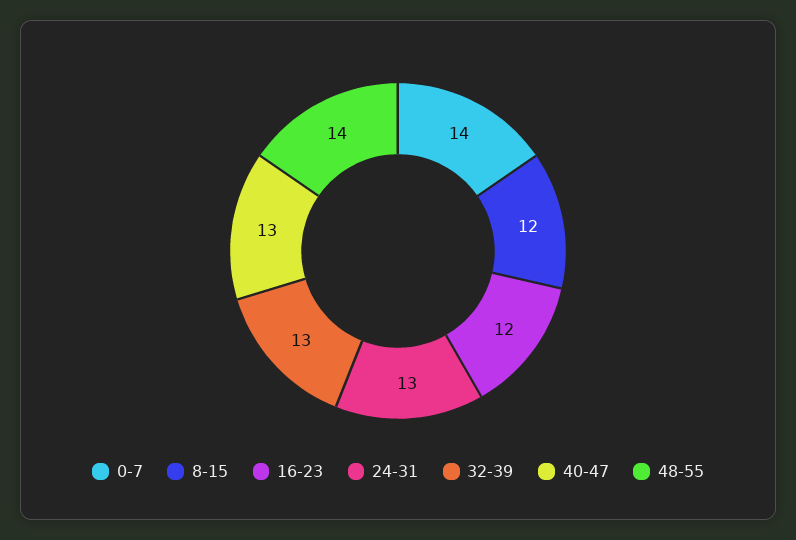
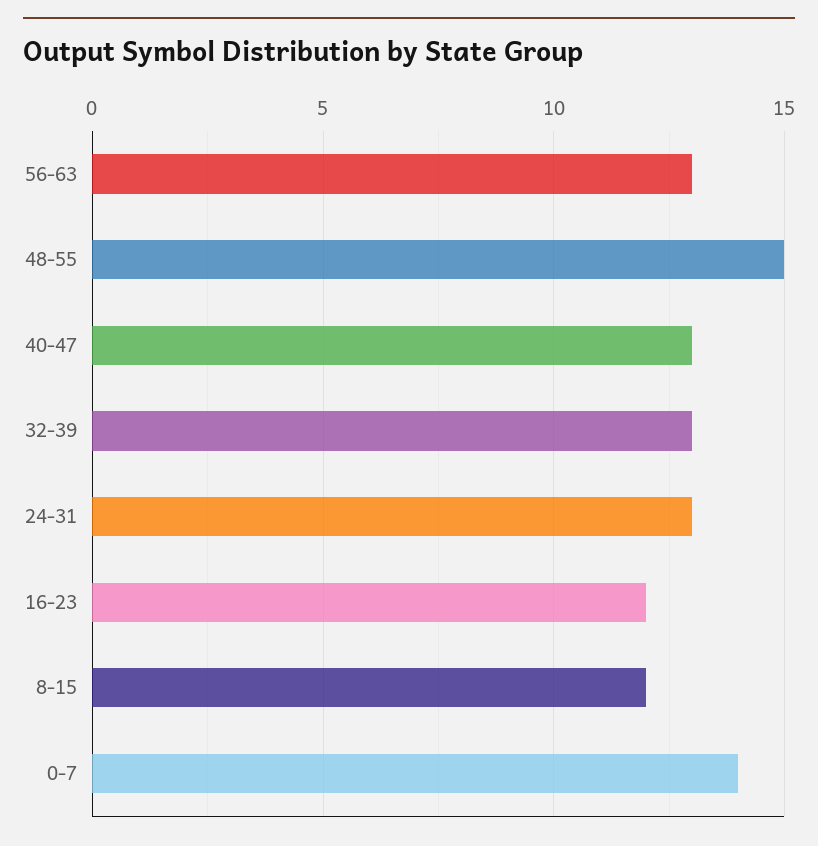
48-55: 14 -> 15
56-63: none -> 13

